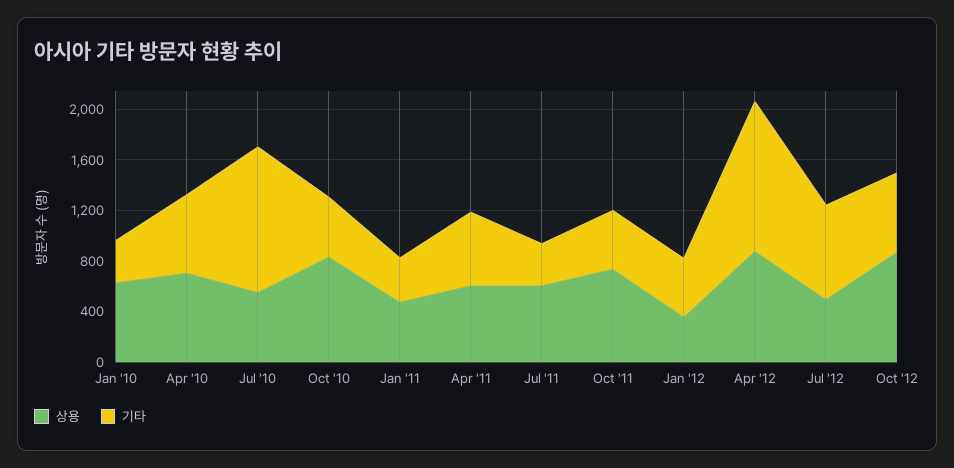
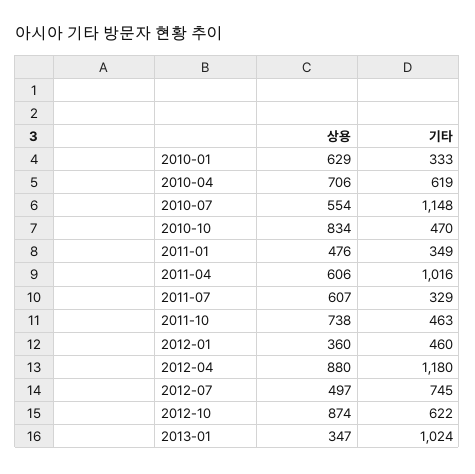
기타, Apr '11: 600 -> 1016
상용, 2013-01: none -> 347
기타, 2013-01: none -> 1024

